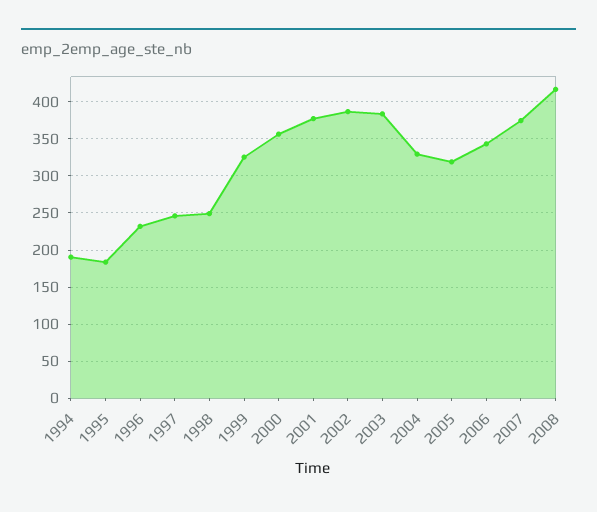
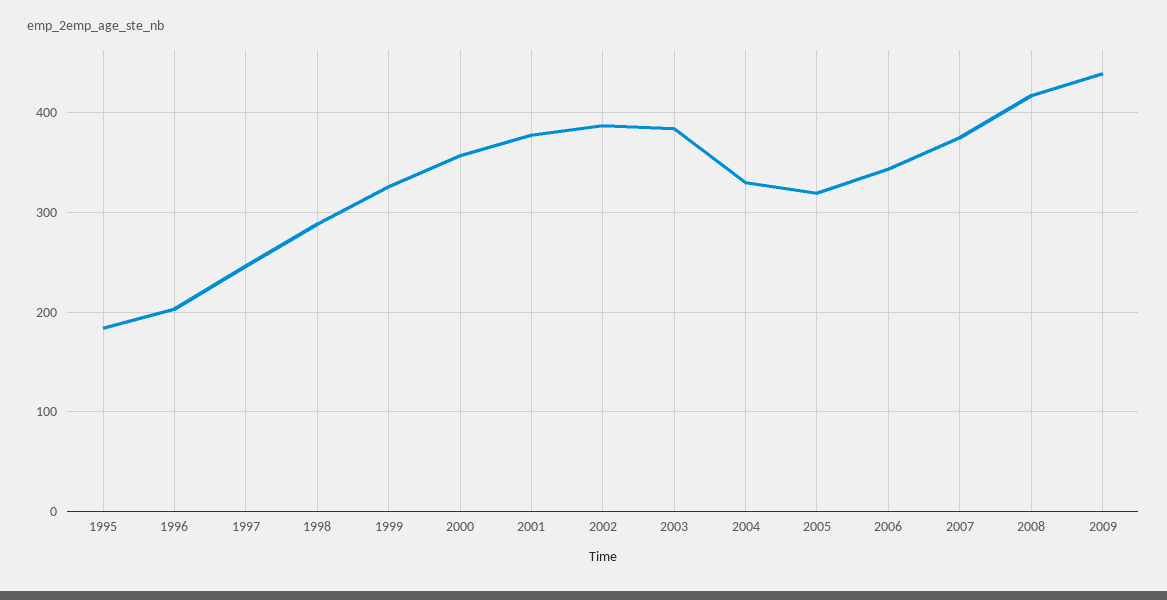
1994: 190 -> none
1996: 230 -> 200
1998: 250 -> 290
2009: none -> 440

